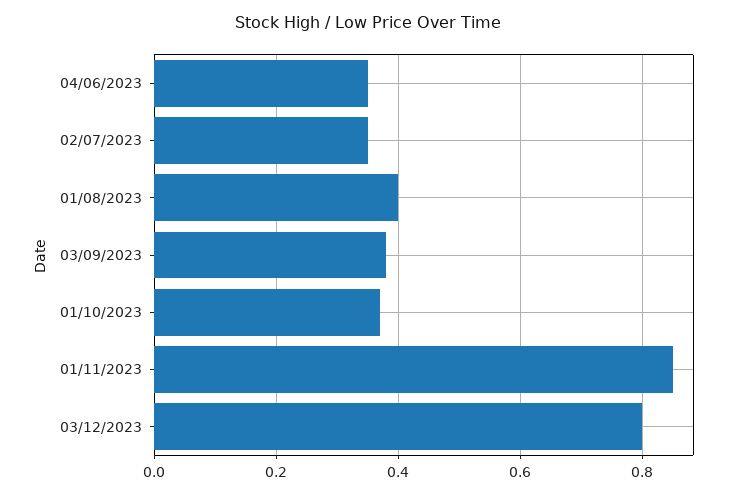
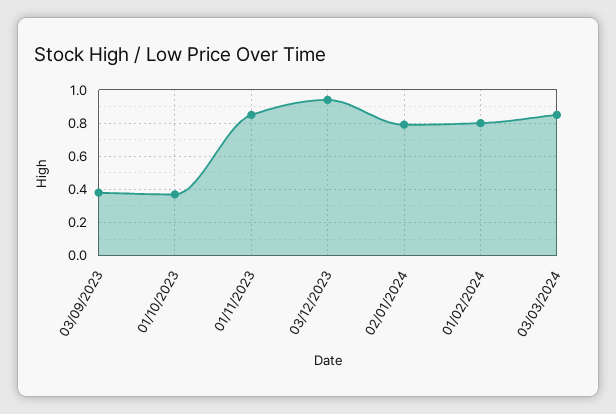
04/06/2023: 0.35 -> none
02/07/2023: 0.35 -> none
01/08/2023: 0.4 -> none
03/12/2023: 0.8 -> 0.95
02/01/2024: none -> 0.8
01/02/2024: none -> 0.8
03/03/2024: none -> 0.85

